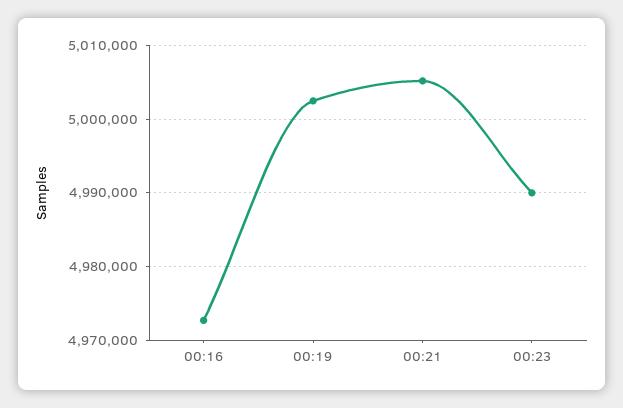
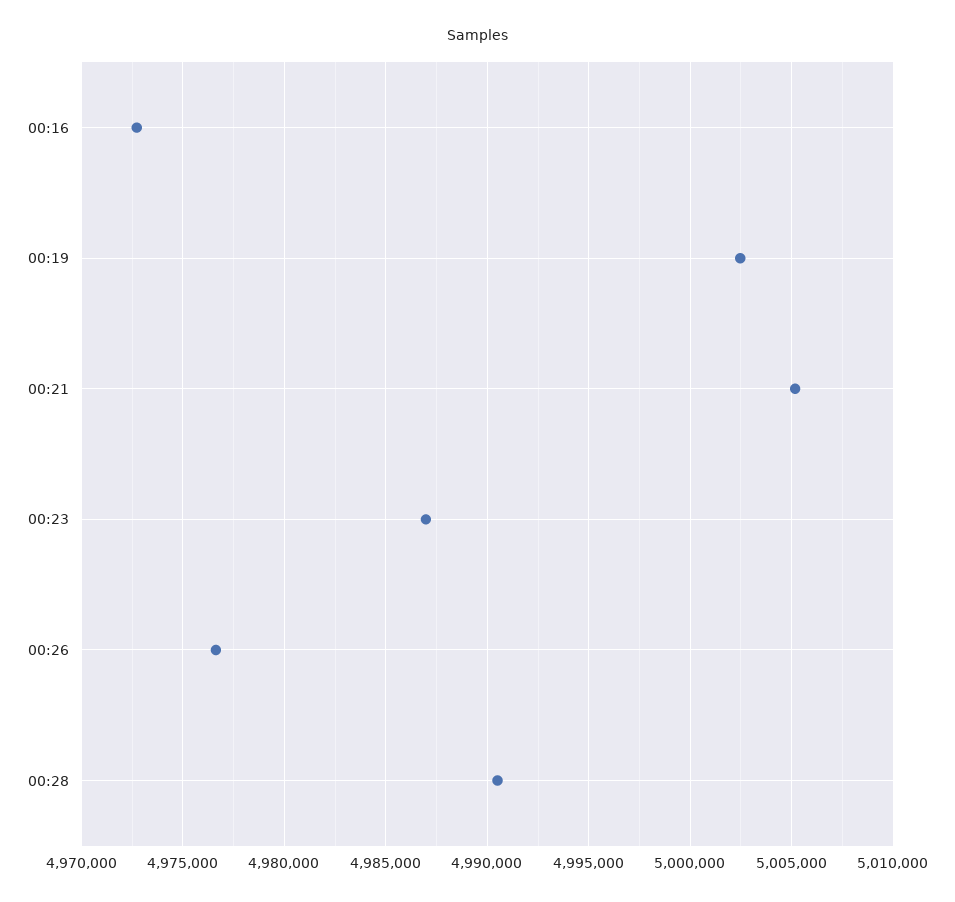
00:23: 4990000 -> 4987000
00:26: none -> 4976500
00:28: none -> 4990500

